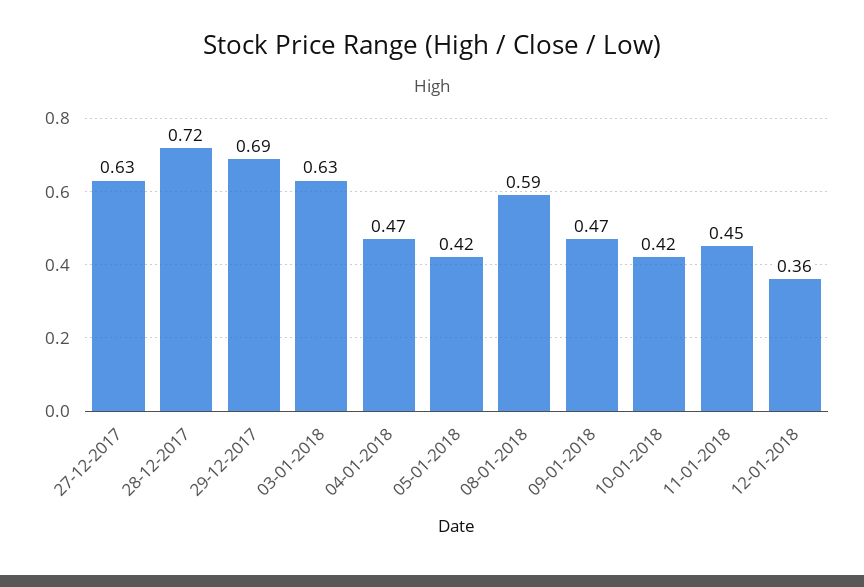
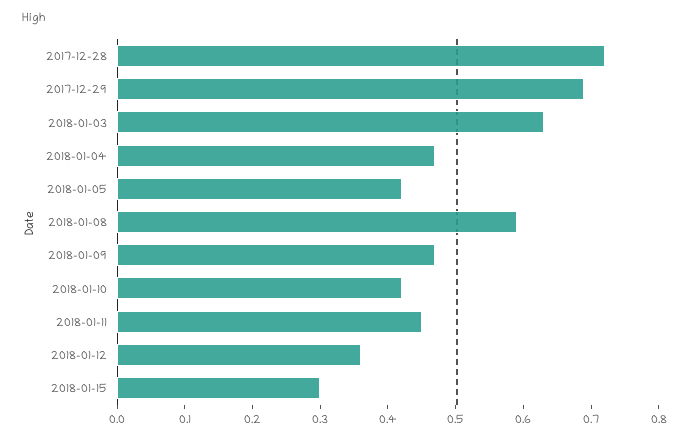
27-12-2017: 0.63 -> none
2018-01-15: none -> 0.3

